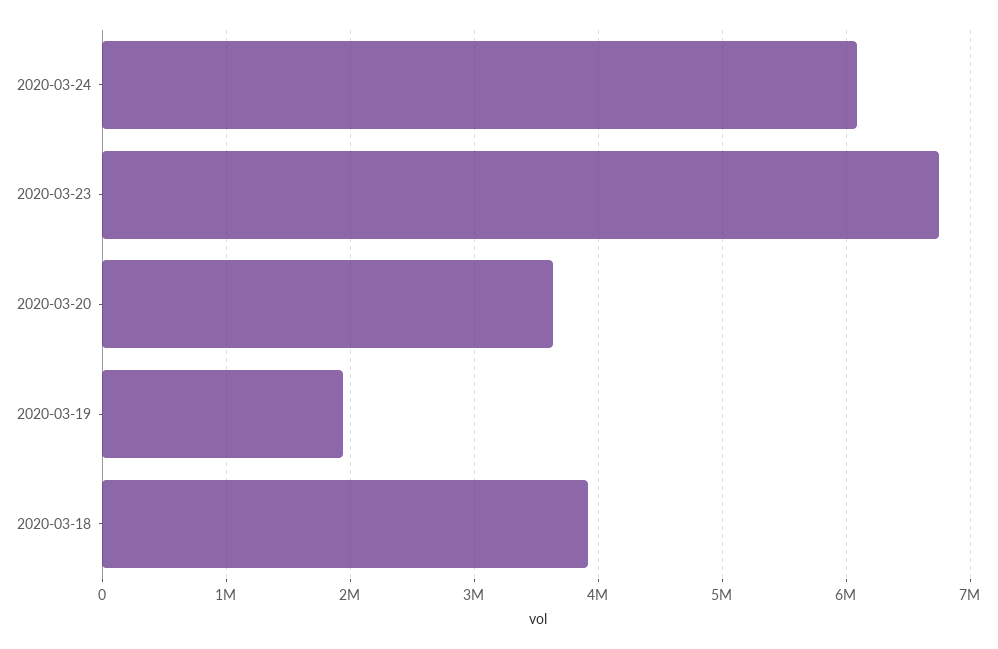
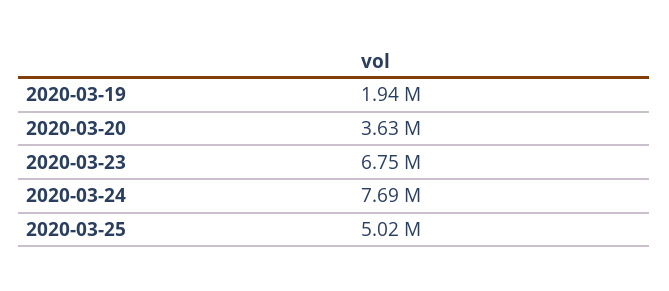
2020-03-24: 6100000 -> 7690000
2020-03-18: 3900000 -> none
2020-03-25: none -> 5020000

